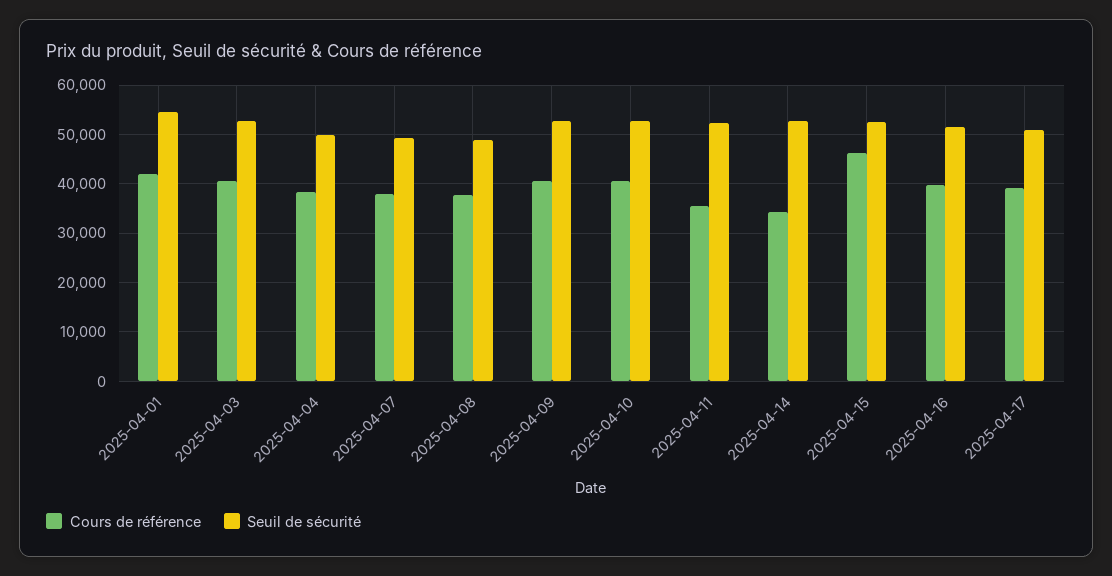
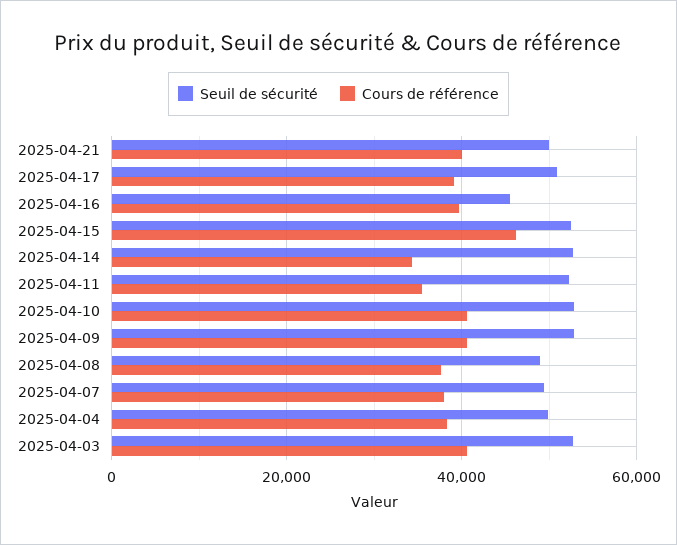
Cours de référence, 2025-04-01: 42000 -> none
Seuil de sécurité, 2025-04-01: 54000 -> none
Seuil de sécurité, 2025-04-16: 52000 -> 46000
Seuil de sécurité, 2025-04-21: none -> 50000
Cours de référence, 2025-04-21: none -> 40000

